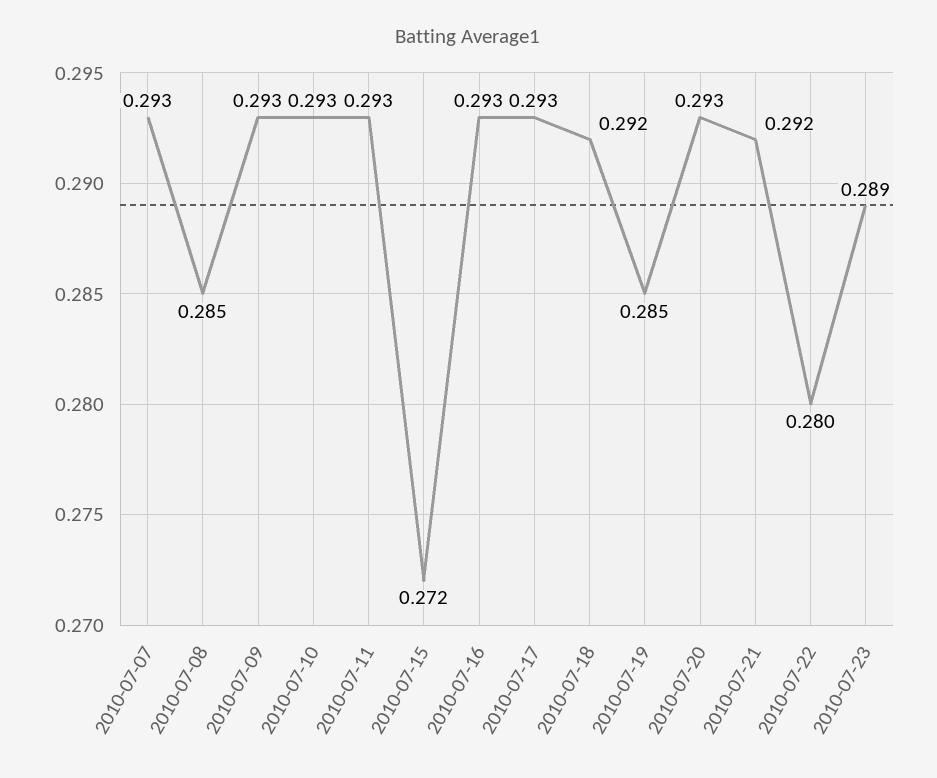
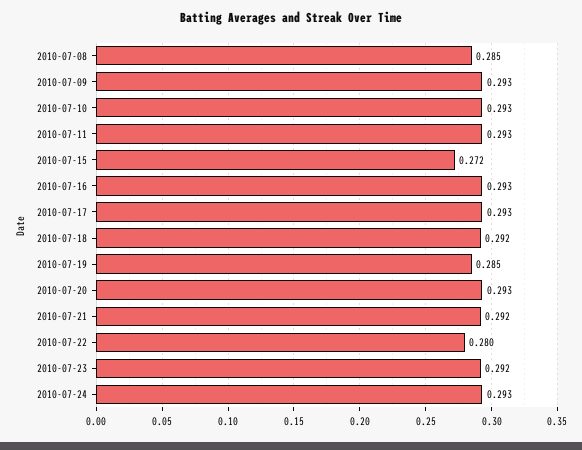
2010-07-07: 0.293 -> none
2010-07-23: 0.289 -> 0.292
2010-07-24: none -> 0.293

